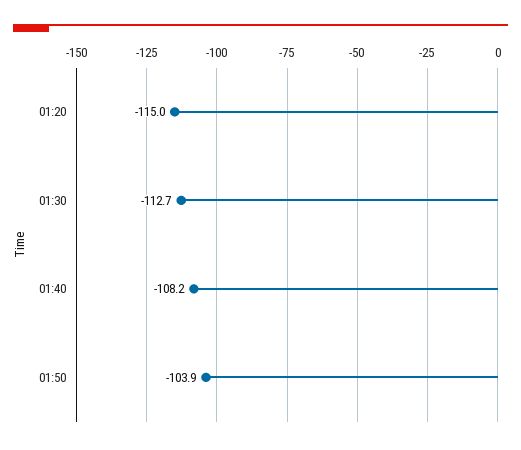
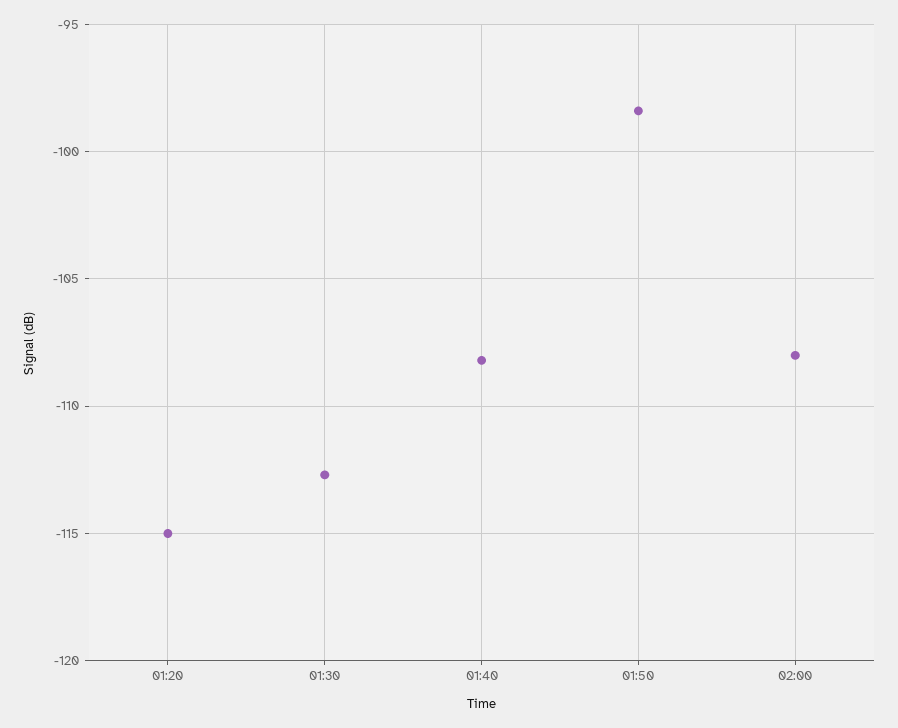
01:50: -103.9 -> -98.5
02:00: none -> -108

